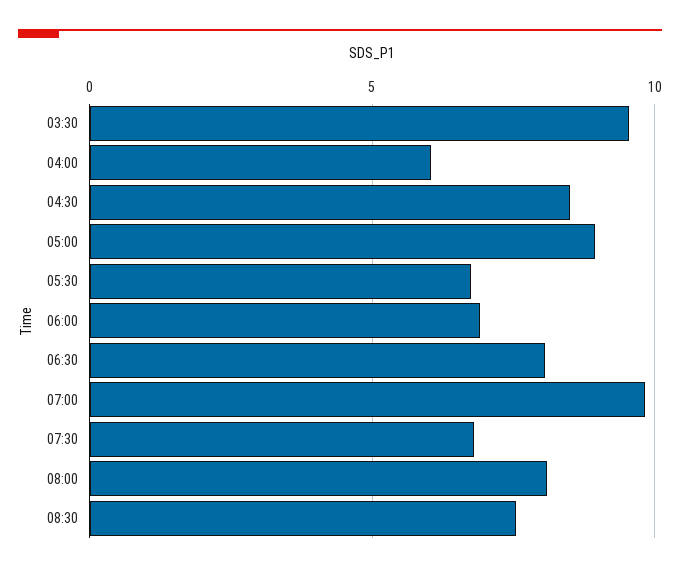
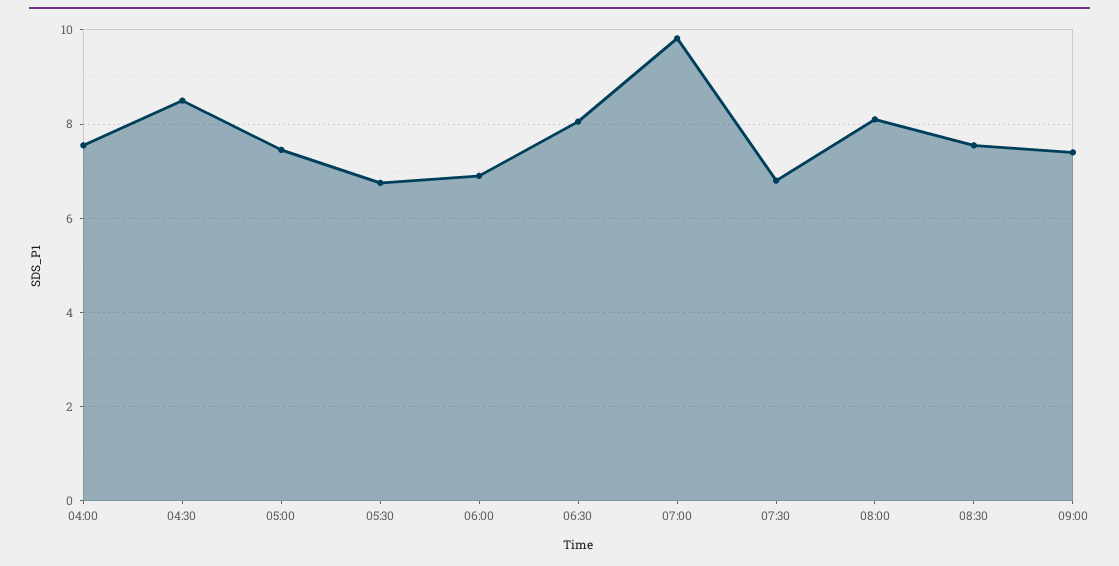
03:30: 9.5 -> none
04:00: 6 -> 7.6
05:00: 9 -> 7.4
09:00: none -> 7.4

